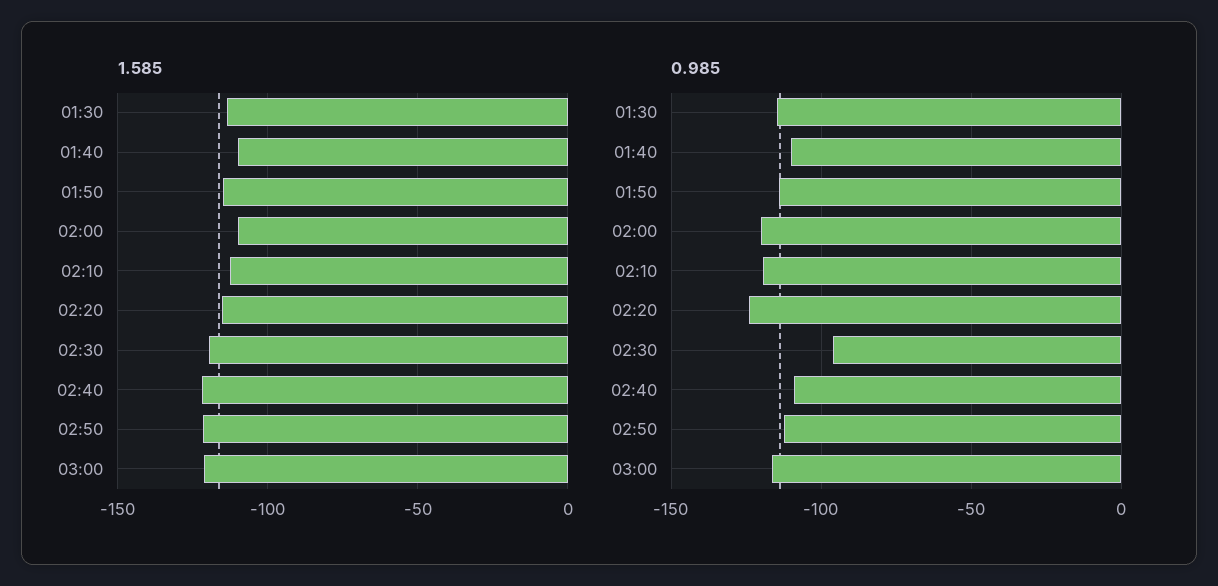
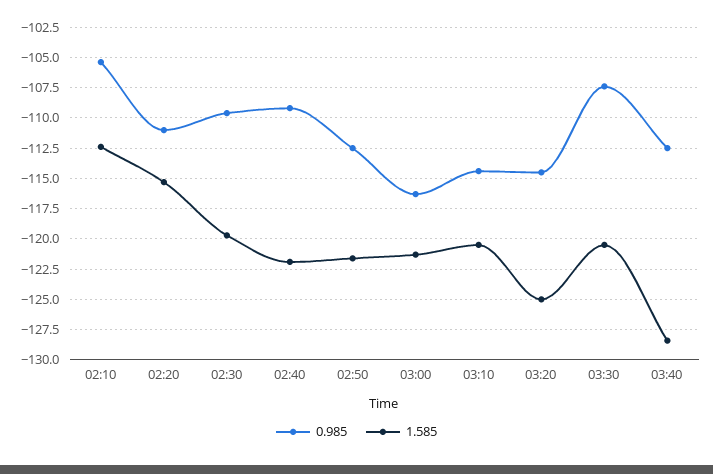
1.585, 01:30: -115 -> none
1.585, 01:40: -110 -> none
1.585, 01:50: -115 -> none
1.585, 02:00: -110 -> none
0.985, 01:30: -115 -> none
0.985, 01:40: -110 -> none
0.985, 01:50: -115 -> none
0.985, 02:00: -120 -> none
0.985, 02:10: -120 -> -105.5
0.985, 02:20: -125 -> -111
0.985, 02:30: -95 -> -109.5
0.985, 03:10: none -> -114.5
1.585, 03:10: none -> -120.5
0.985, 03:20: none -> -114.5
1.585, 03:20: none -> -125
0.985, 03:30: none -> -107.5
1.585, 03:30: none -> -120.5
0.985, 03:40: none -> -112.5
1.585, 03:40: none -> -128.5

